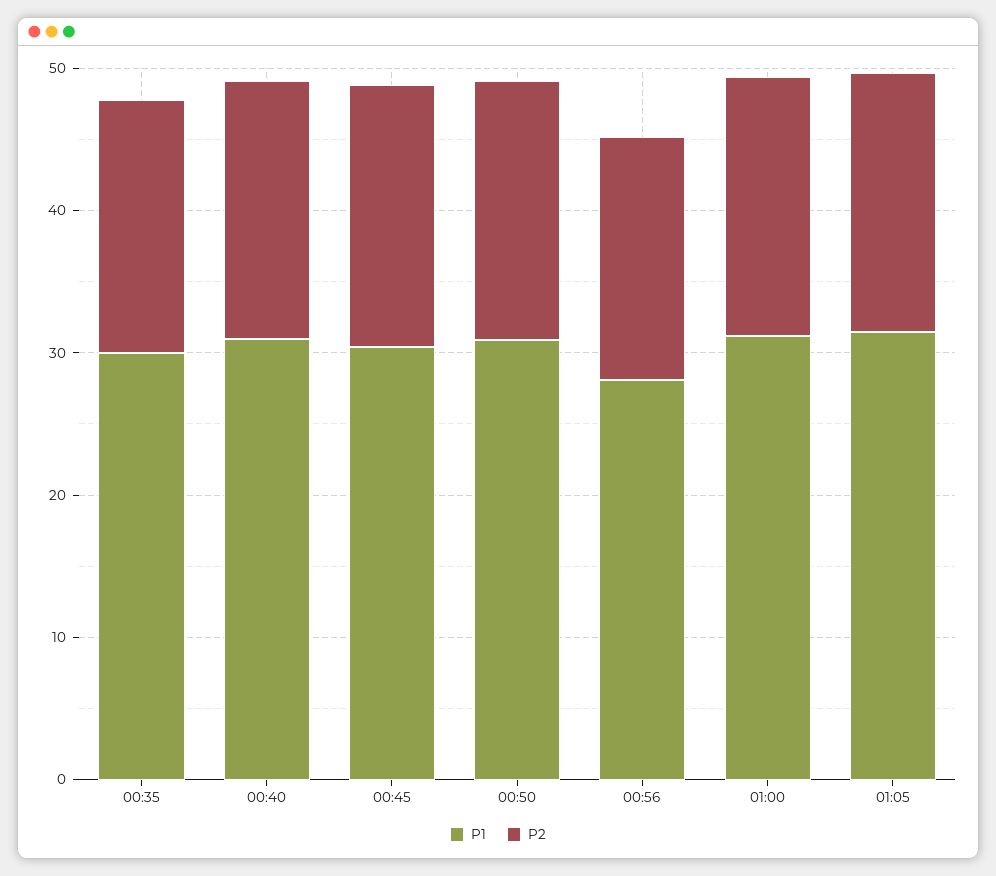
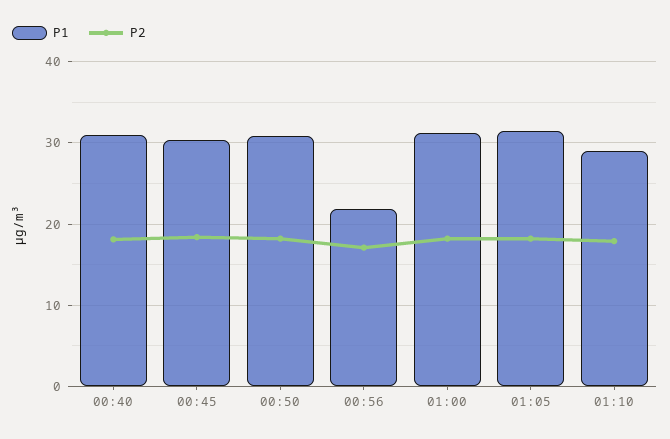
P1, 00:35: 30 -> none
P2, 00:35: 18 -> none
P1, 00:56: 28 -> 22
P1, 01:10: none -> 29
P2, 01:10: none -> 18

